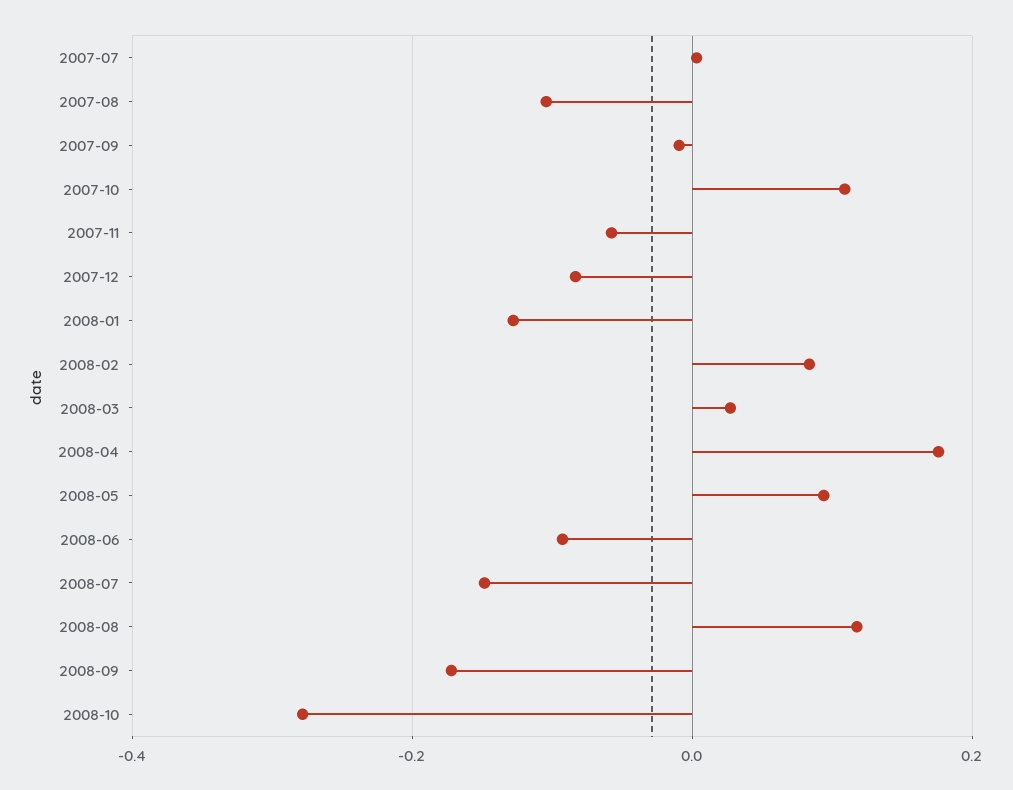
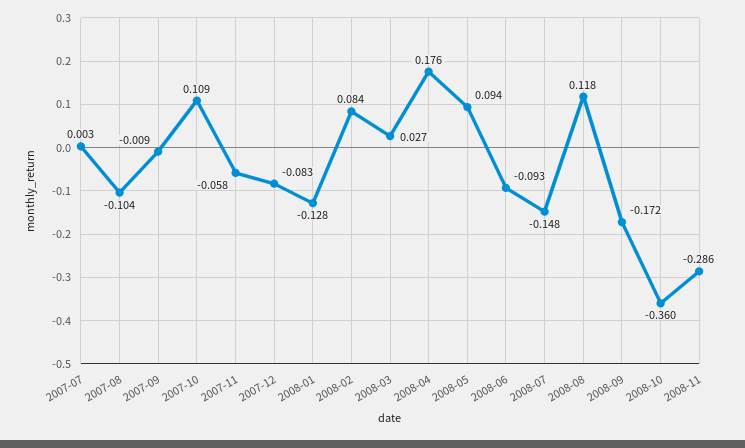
2008-10: -0.28 -> -0.36
2008-11: none -> -0.286

